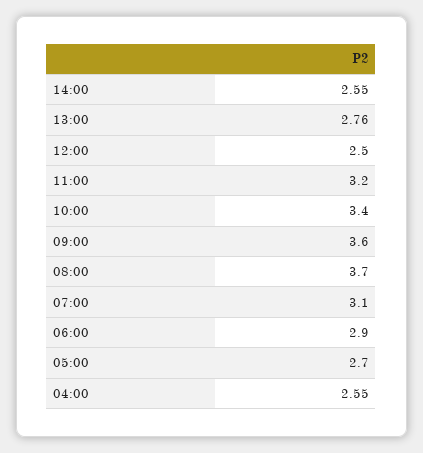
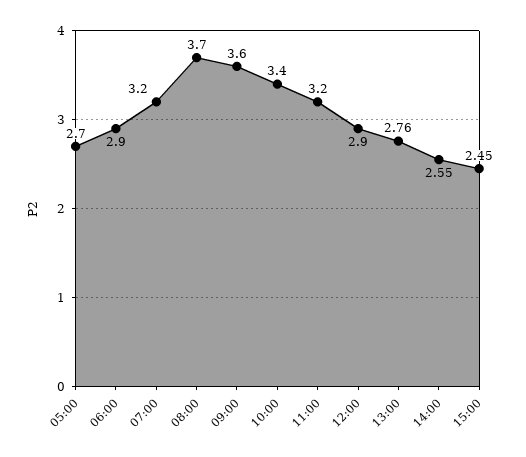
12:00: 2.5 -> 2.9
07:00: 3.1 -> 3.2
04:00: 2.55 -> none
15:00: none -> 2.45

